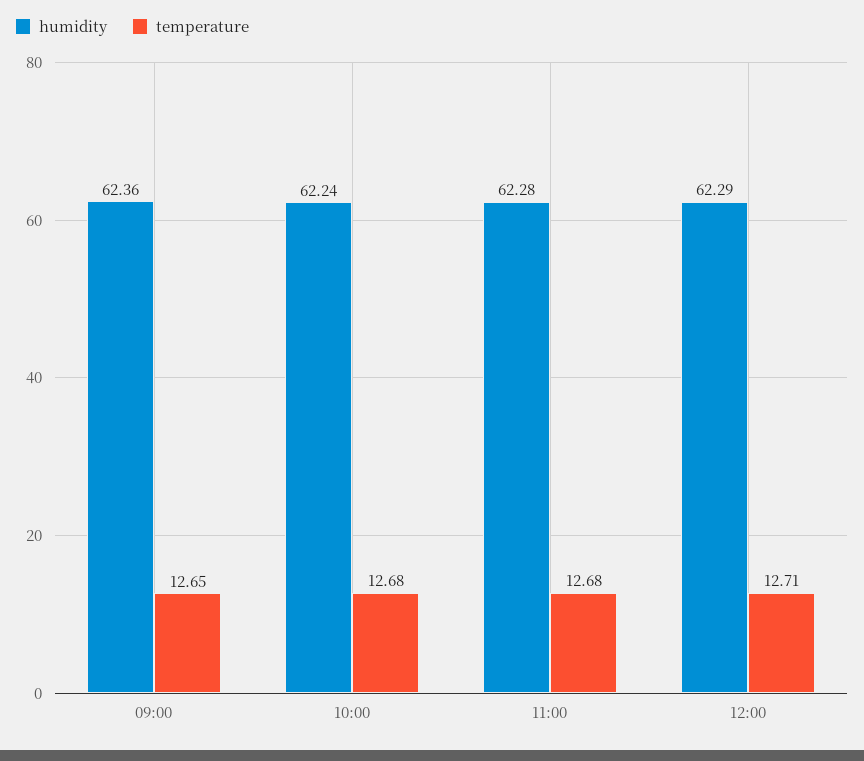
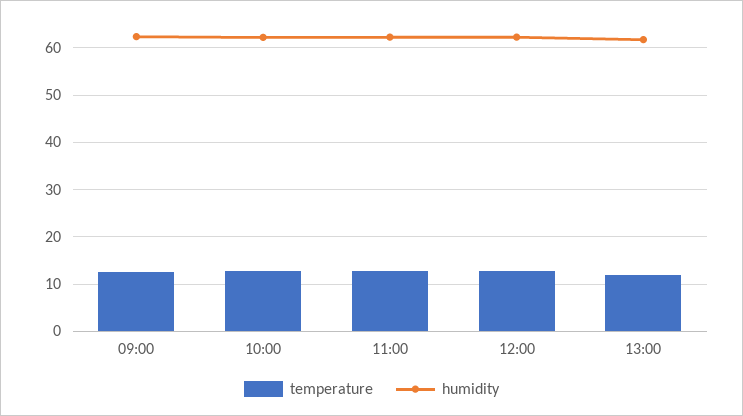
temperature, 13:00: none -> 12
humidity, 13:00: none -> 62

